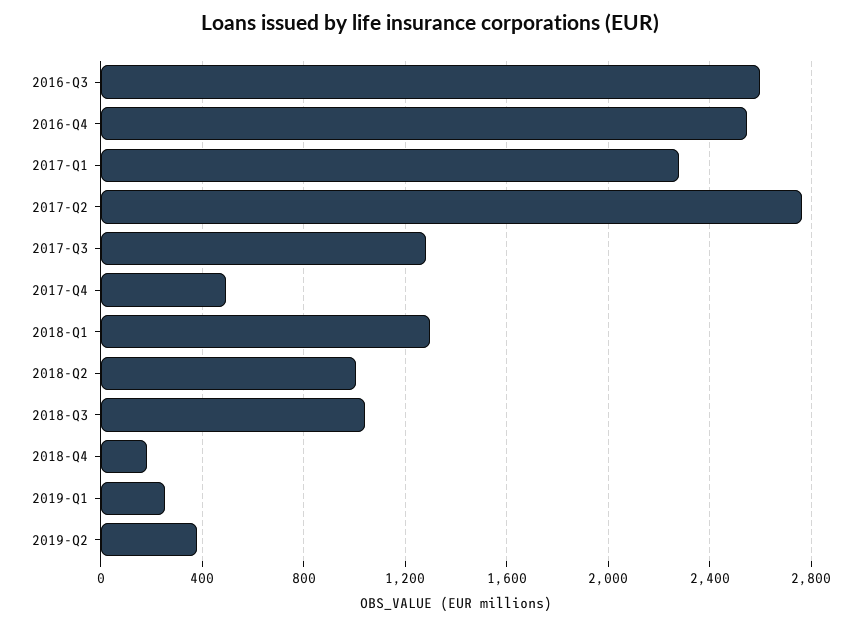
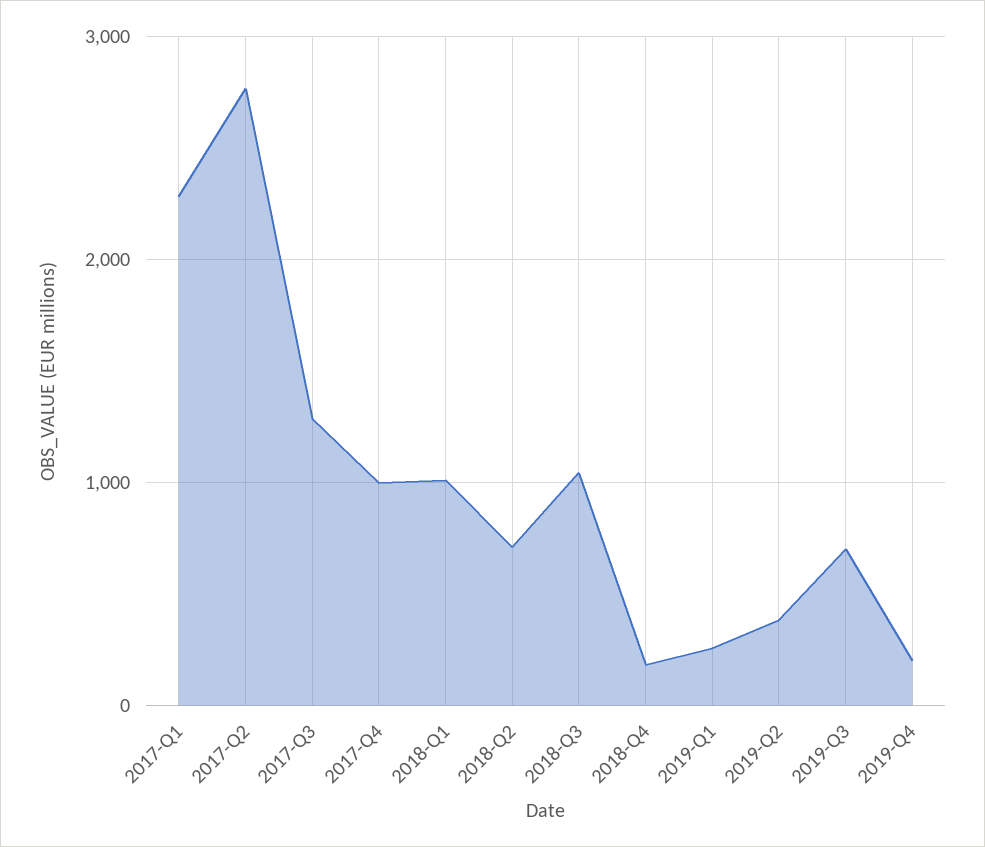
2016-Q3: 2600 -> none
2016-Q4: 2550 -> none
2017-Q4: 500 -> 1000
2018-Q1: 1300 -> 1000
2018-Q2: 1000 -> 700
2019-Q3: none -> 700
2019-Q4: none -> 200

